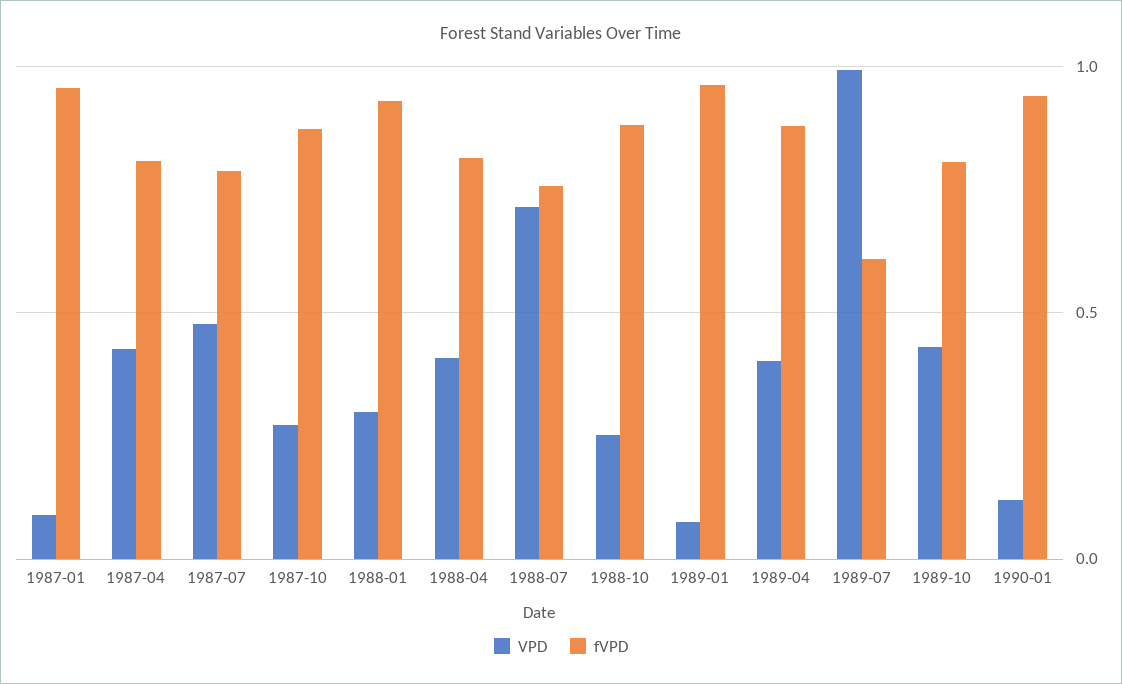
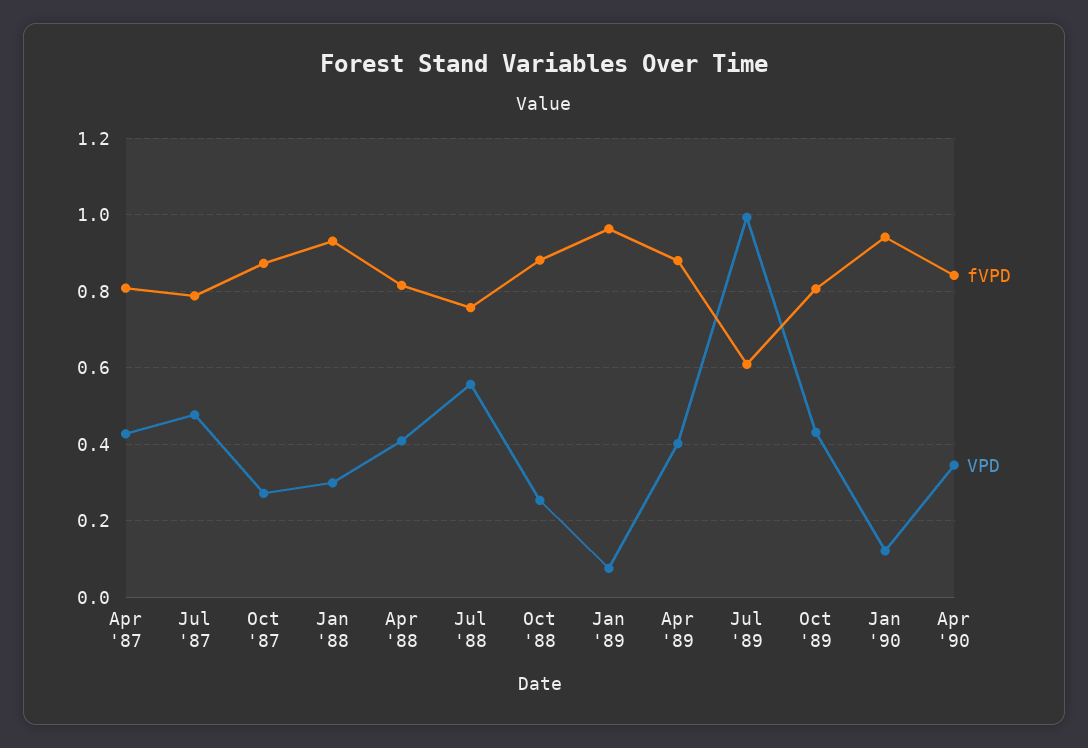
VPD, 1987-01: 0.1 -> none
fVPD, 1987-01: 0.95 -> none
VPD, 1988-07: 0.7 -> 0.56
fVPD, Apr '90: none -> 0.84
VPD, Apr '90: none -> 0.34

